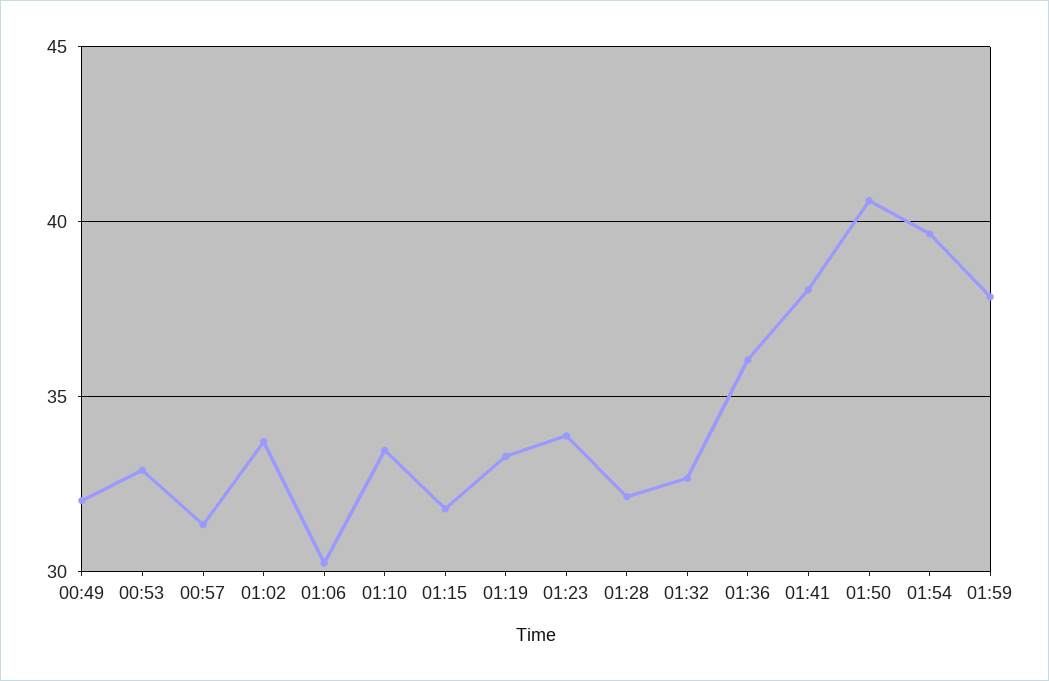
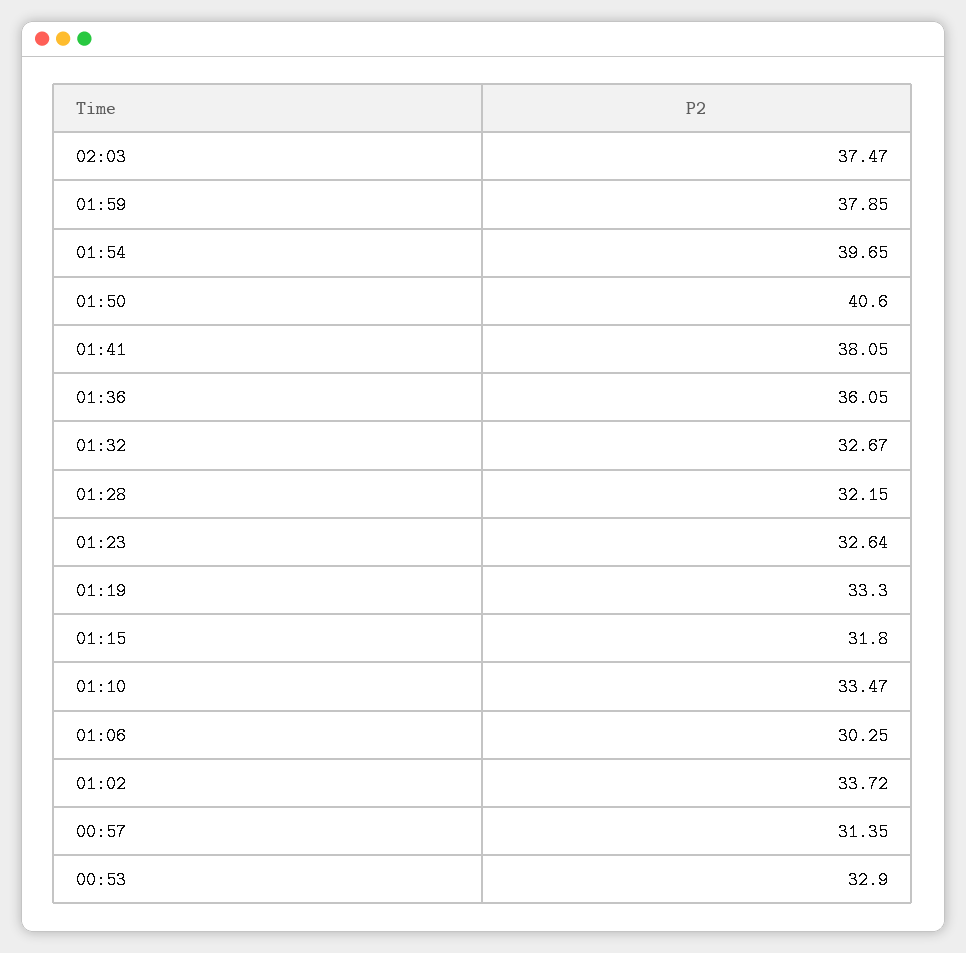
00:49: 32 -> none
01:23: 34 -> 32.64
02:03: none -> 37.47

